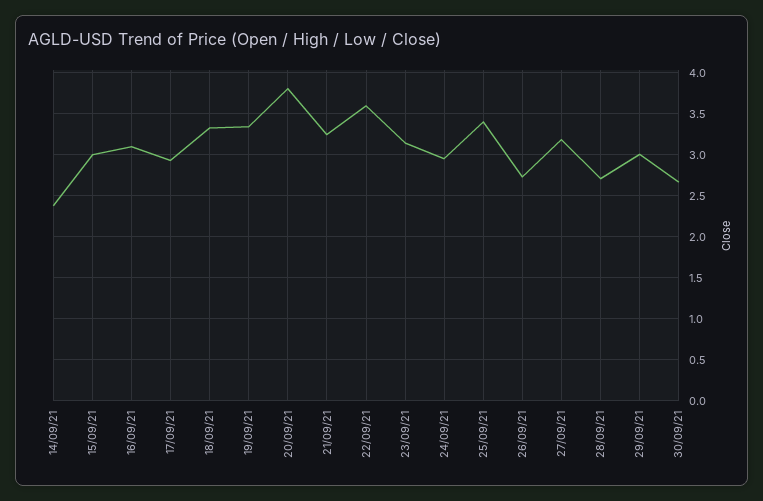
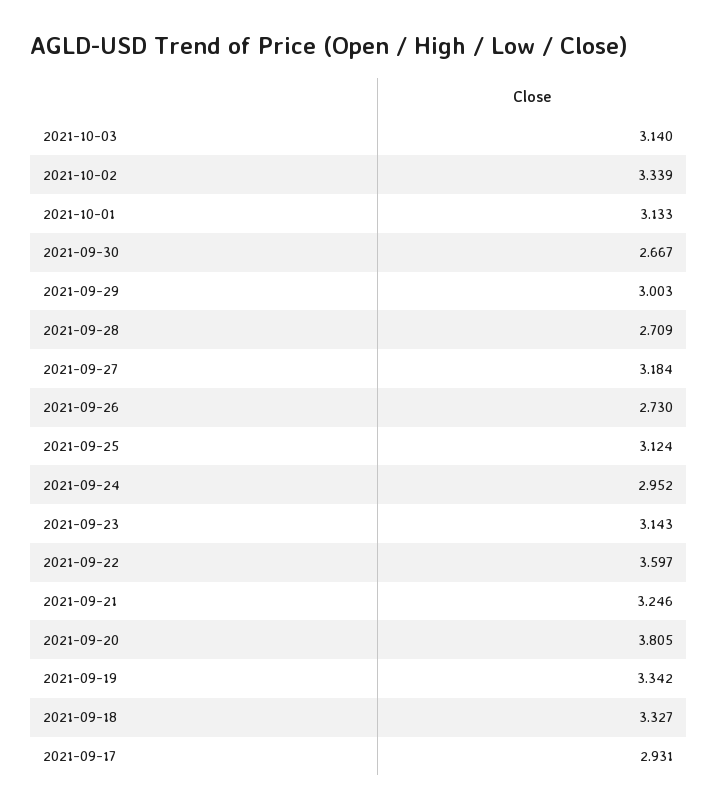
14/09/21: 2.4 -> none
15/09/21: 3 -> none
16/09/21: 3.1 -> none
25/09/21: 3.4 -> 3.124
2021-10-03: none -> 3.14
2021-10-02: none -> 3.339
2021-10-01: none -> 3.133

